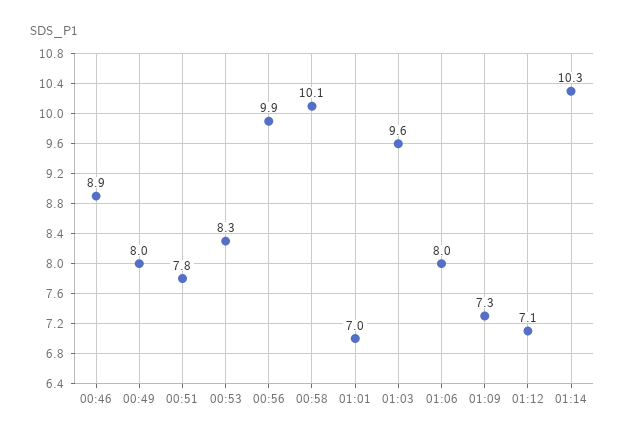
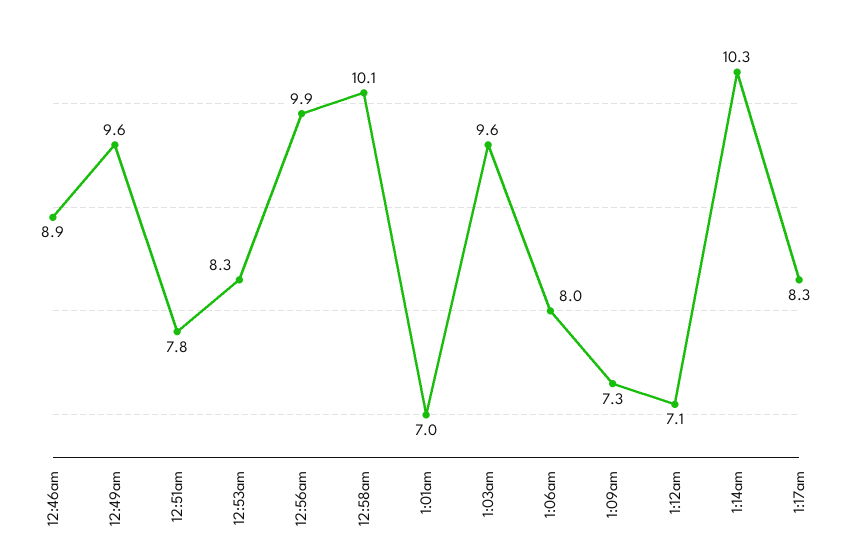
00:49: 8 -> 9.6
1:17am: none -> 8.3

